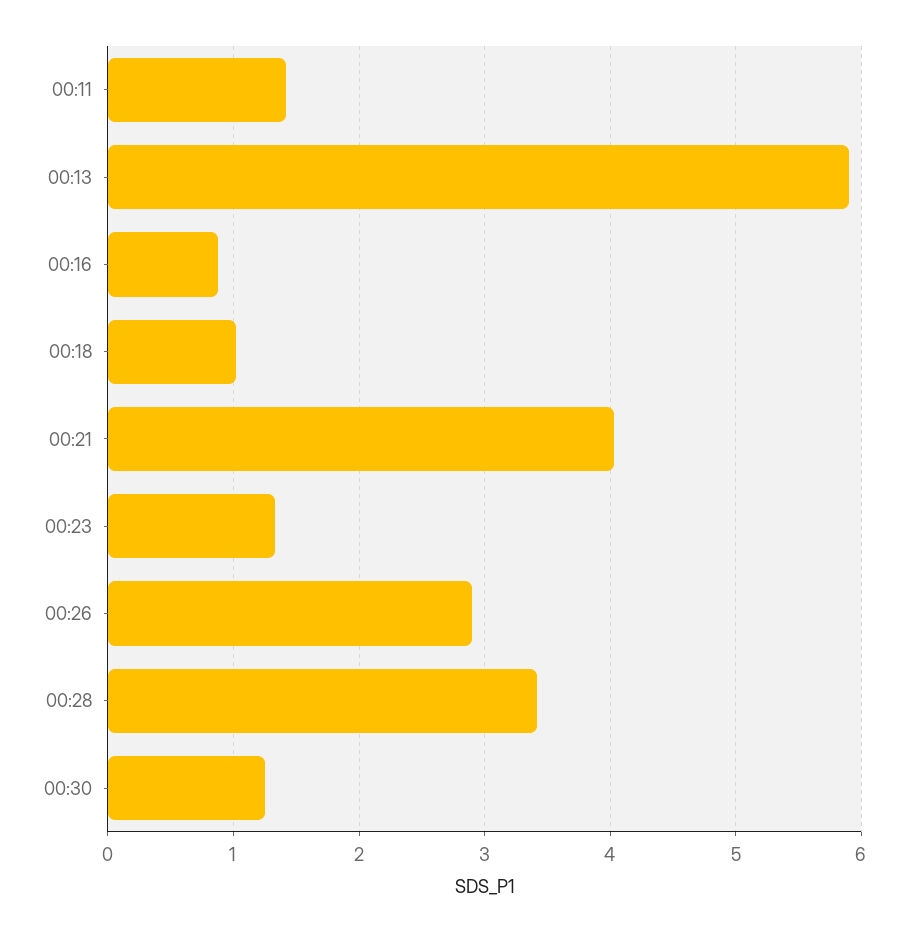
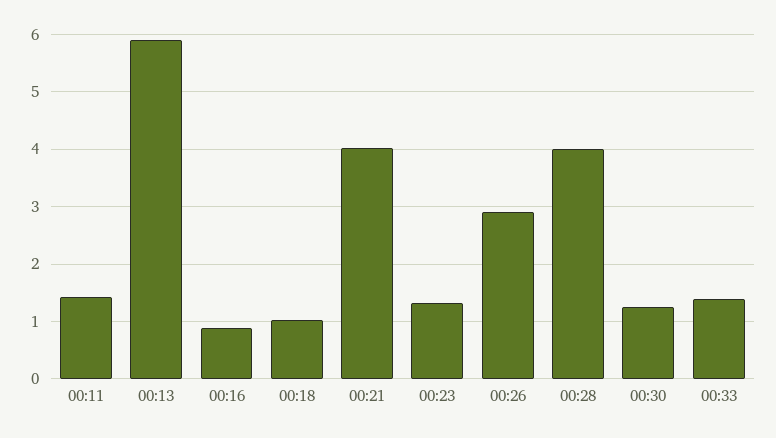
00:28: 3.4 -> 4
00:33: none -> 1.4

